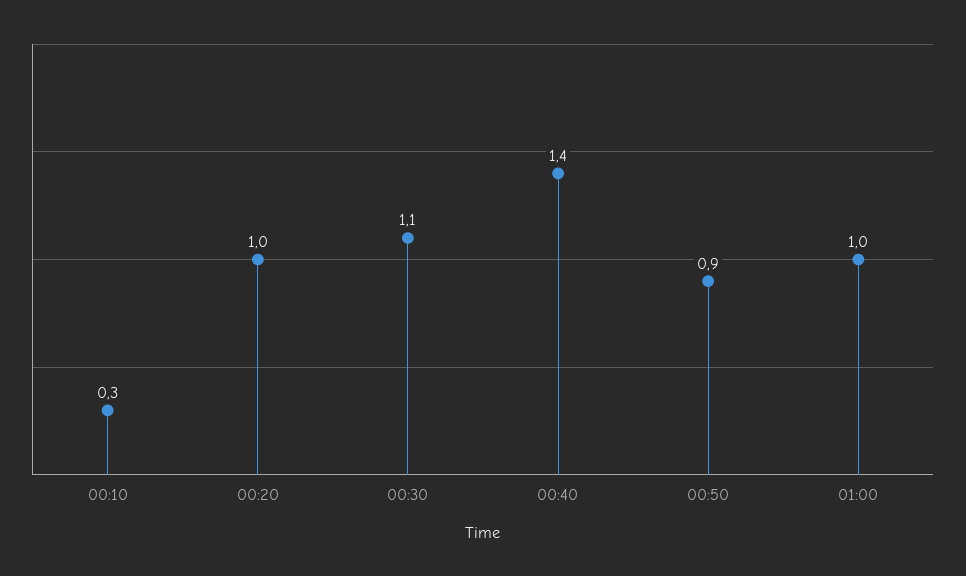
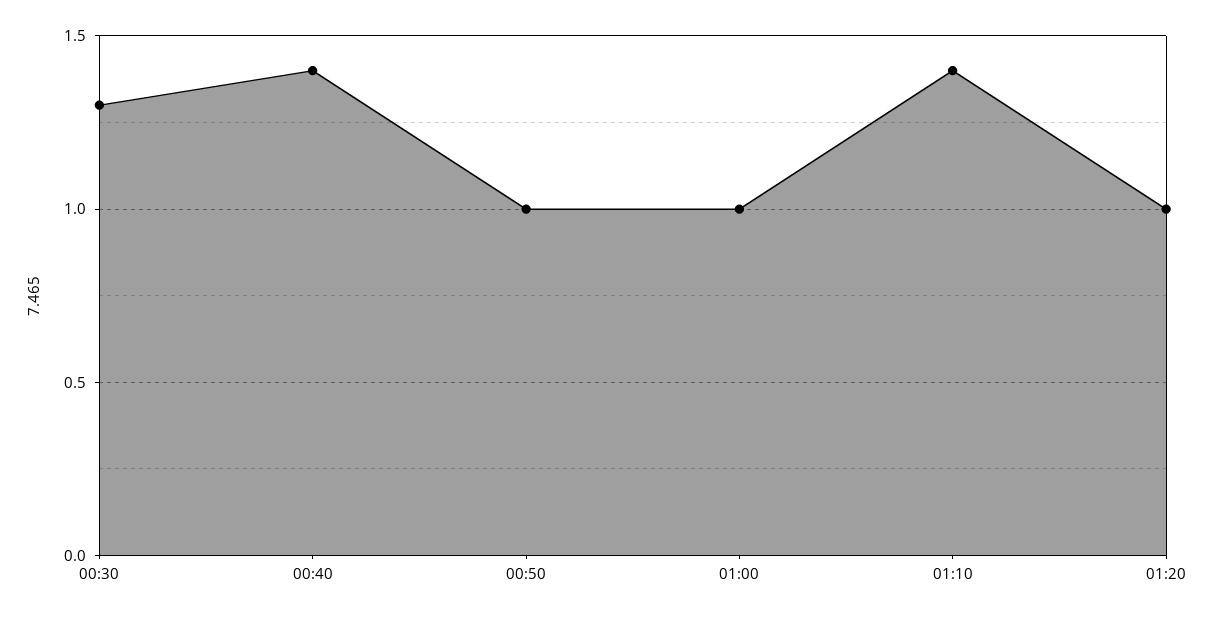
00:10: 0.3 -> none
00:20: 1 -> none
00:30: 1.1 -> 1.3
00:50: 0.9 -> 1
01:10: none -> 1.4
01:20: none -> 1

